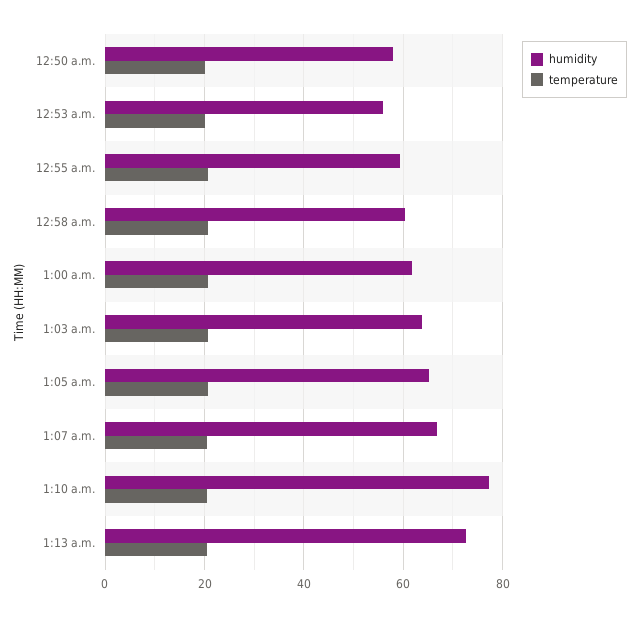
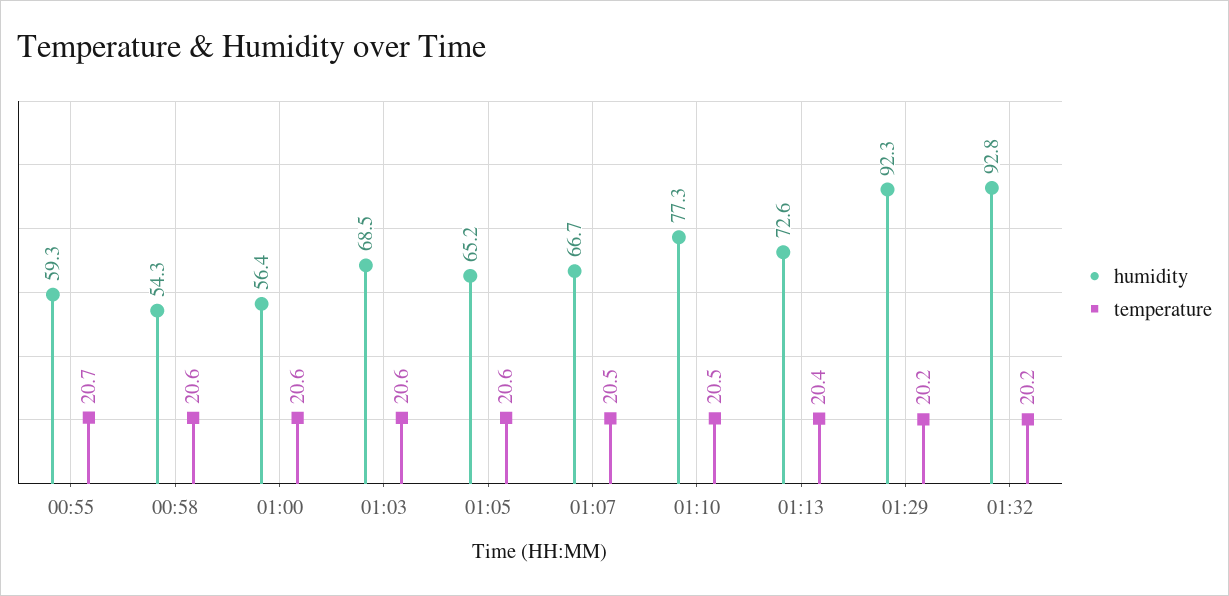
humidity, 12:50 a.m.: 58 -> none
temperature, 12:50 a.m.: 20 -> none
humidity, 12:53 a.m.: 56 -> none
temperature, 12:53 a.m.: 20 -> none
humidity, 12:58 a.m.: 60 -> 54.3
humidity, 1:00 a.m.: 62 -> 56.4
humidity, 1:03 a.m.: 64 -> 68.5
humidity, 01:29: none -> 92.3
temperature, 01:29: none -> 20.2
humidity, 01:32: none -> 92.8
temperature, 01:32: none -> 20.2

